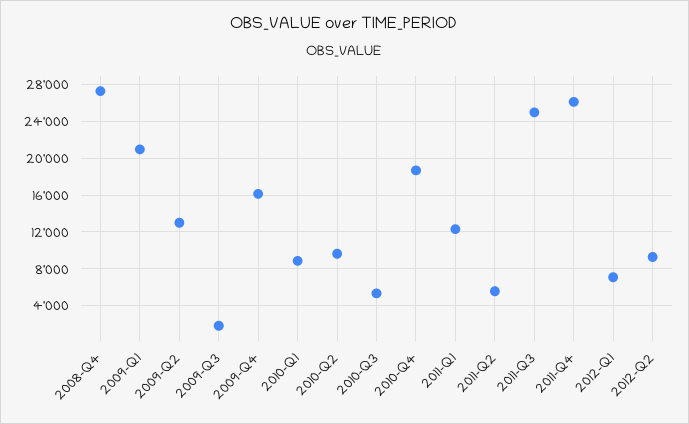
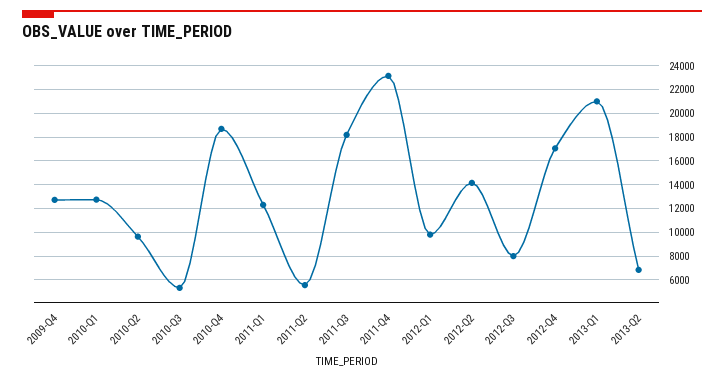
2008-Q4: 27000 -> none
2009-Q1: 21000 -> none
2009-Q2: 13000 -> none
2009-Q3: 2000 -> none
2009-Q4: 16000 -> 13000
2010-Q1: 9000 -> 13000
2011-Q3: 25000 -> 18000
2011-Q4: 26000 -> 23000
2012-Q1: 7000 -> 10000
2012-Q2: 9000 -> 14000
2012-Q3: none -> 8000
2012-Q4: none -> 17000
2013-Q1: none -> 21000
2013-Q2: none -> 7000

